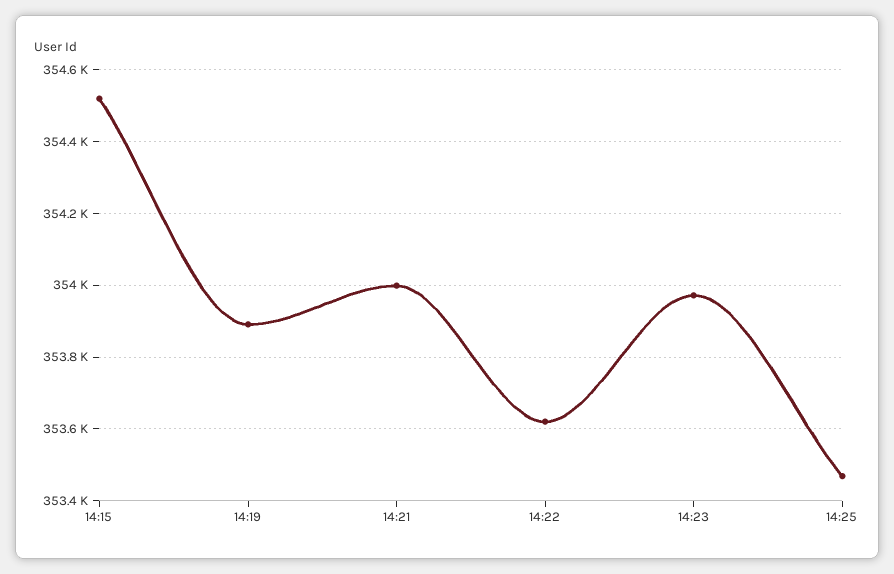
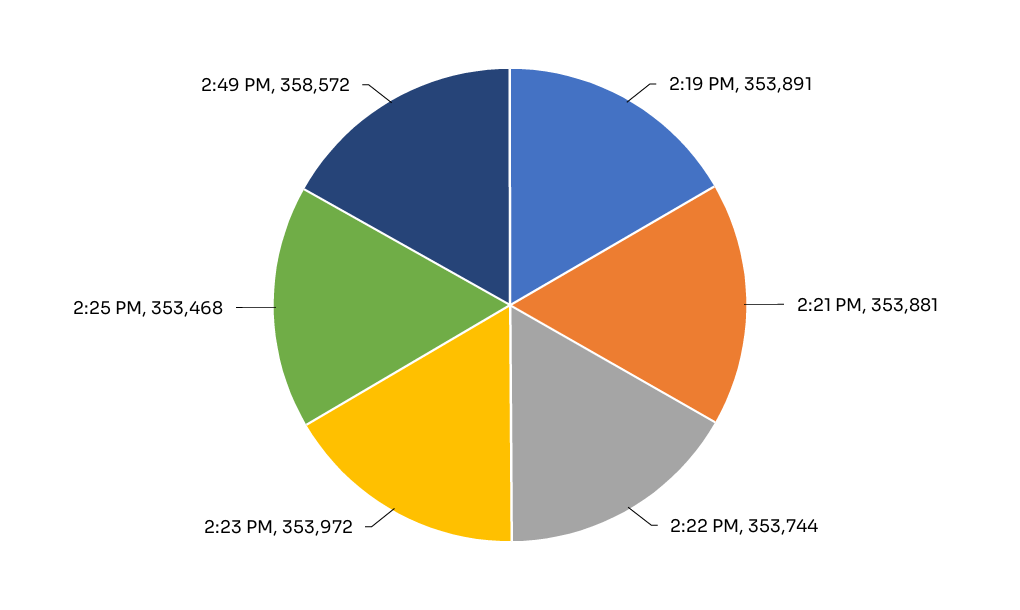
14:15: 354520 -> none
14:21: 354000 -> 353881
14:22: 353620 -> 353744
2:49 PM: none -> 358572

